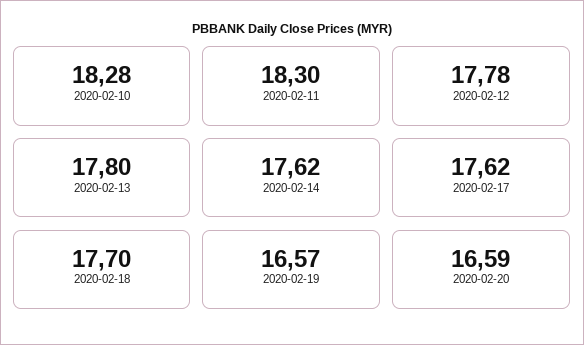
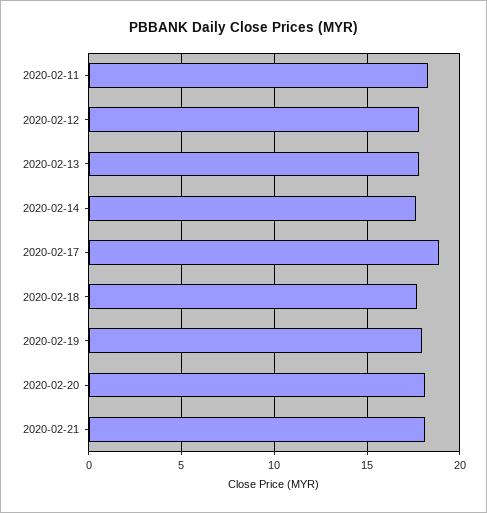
2020-02-10: 18.28 -> none
2020-02-17: 17.62 -> 19
2020-02-19: 16.57 -> 18
2020-02-20: 16.59 -> 18
2020-02-21: none -> 18

